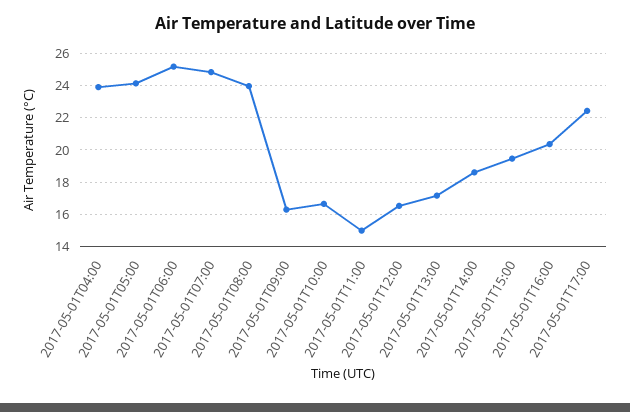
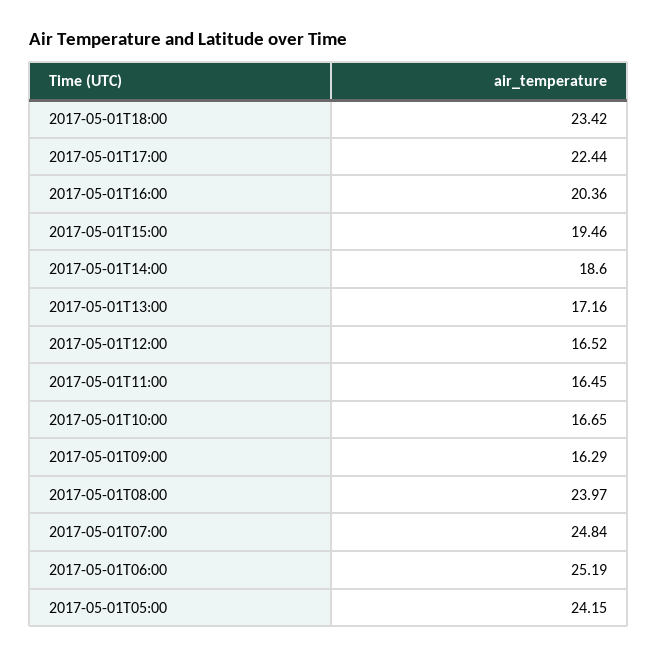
2017-05-01T04:00: 24 -> none
2017-05-01T11:00: 15 -> 16.45
2017-05-01T18:00: none -> 23.42

